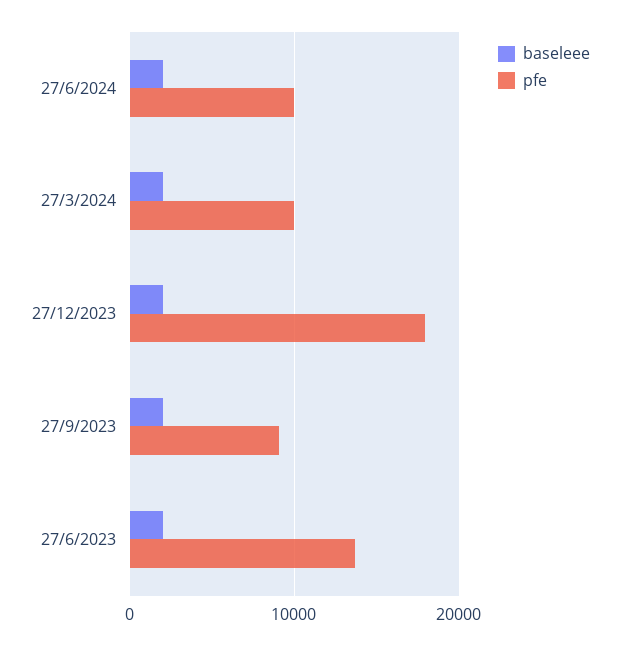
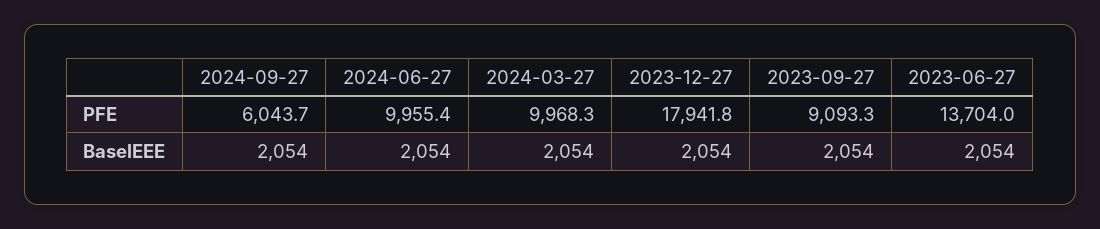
pfe, 2024-09-27: none -> 6043.7
baseleee, 2024-09-27: none -> 2054

